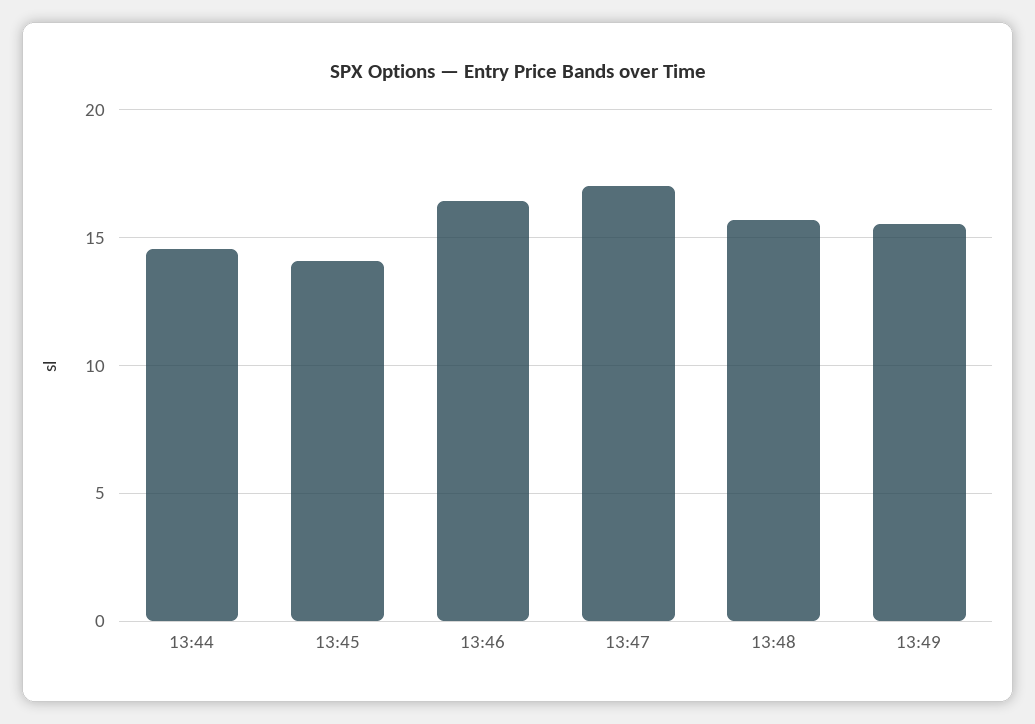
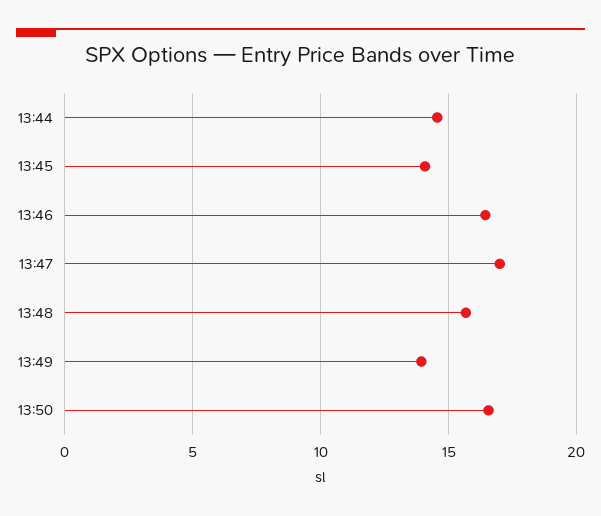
13:49: 15.5 -> 14
13:50: none -> 16.5

